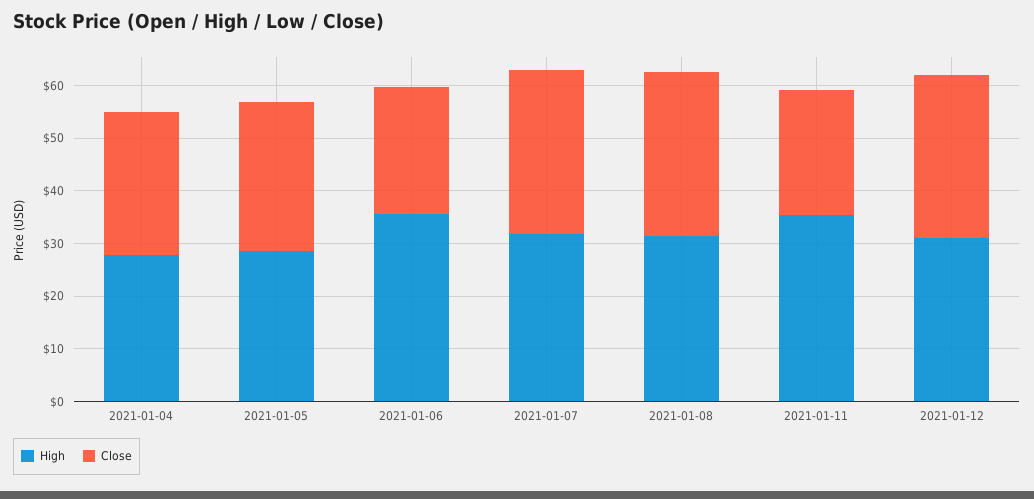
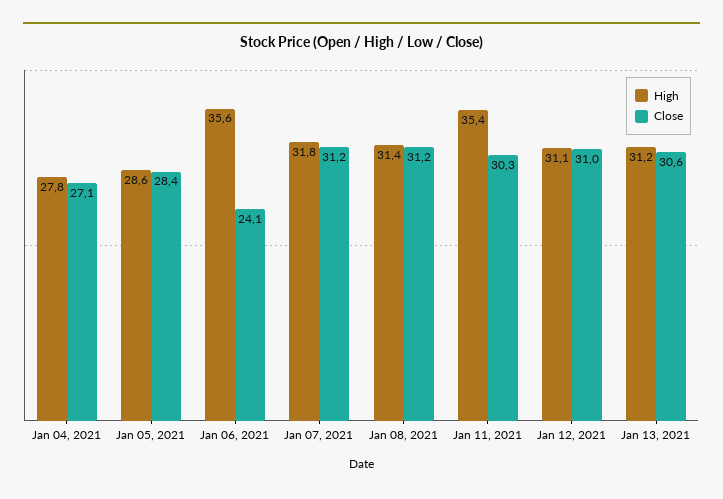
Close, 2021-01-11: 24 -> 30.3
High, Jan 13, 2021: none -> 31.2
Close, Jan 13, 2021: none -> 30.6

